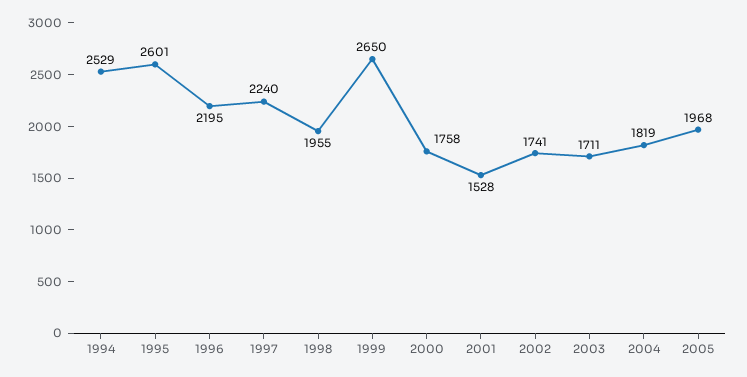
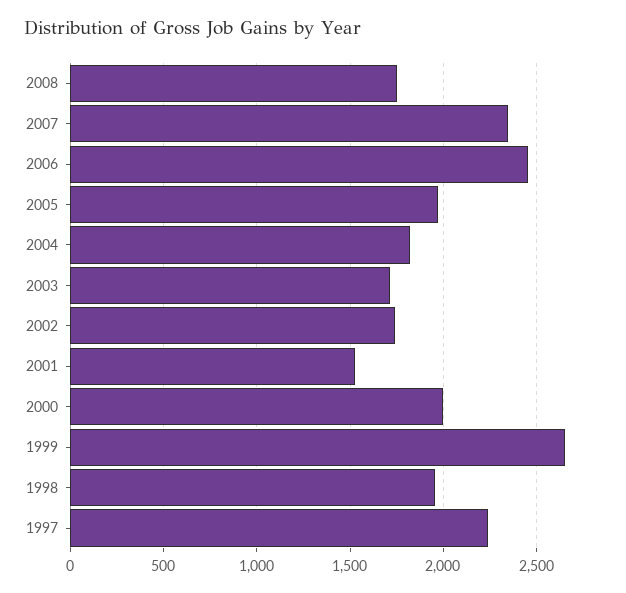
1994: 2529 -> none
1995: 2601 -> none
1996: 2195 -> none
2000: 1758 -> 2000
2008: none -> 1750
2007: none -> 2350
2006: none -> 2450

